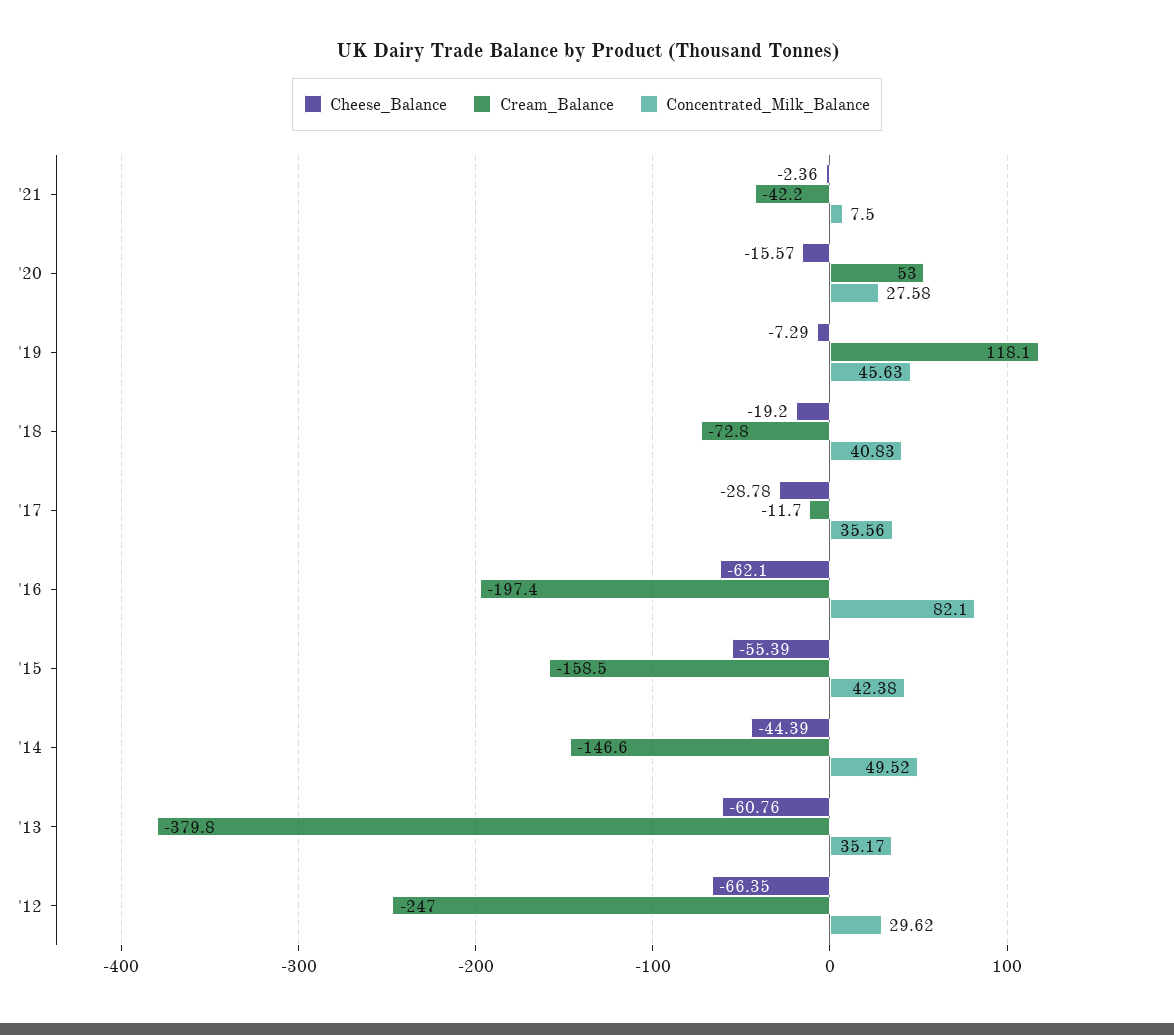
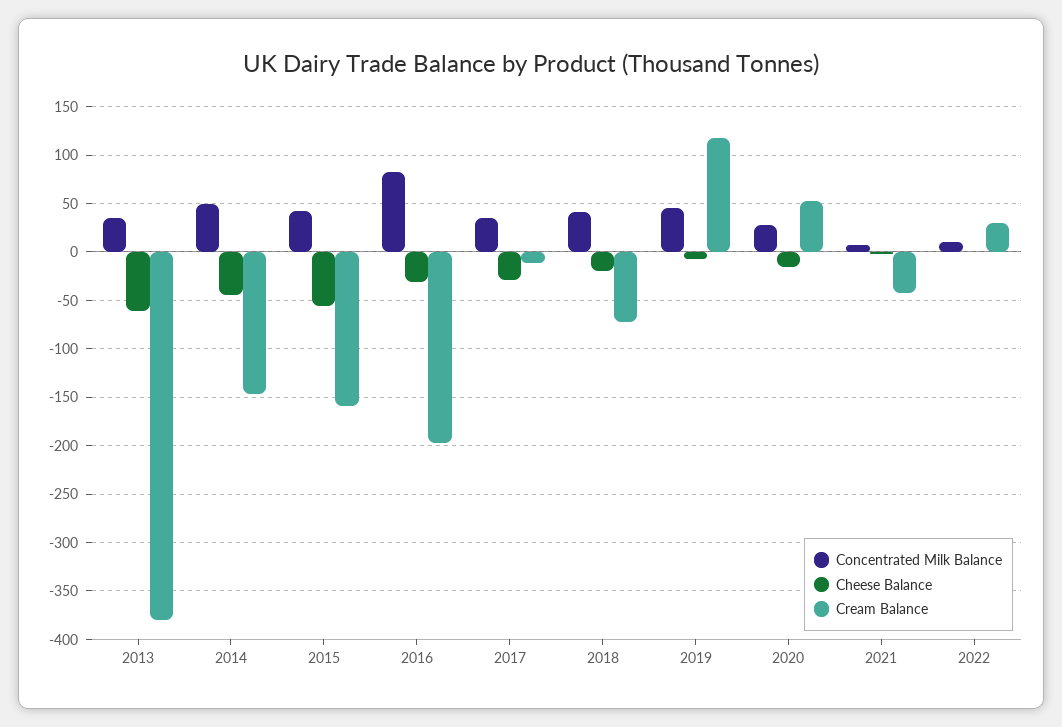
Cheese_Balance, '16: -62.1 -> -30
Cheese_Balance, '12: -66.35 -> none
Cream_Balance, '12: -247 -> none
Concentrated_Milk_Balance, '12: 29.62 -> none
Concentrated_Milk_Balance, 2022: none -> 10
Cheese_Balance, 2022: none -> 0
Cream_Balance, 2022: none -> 30

